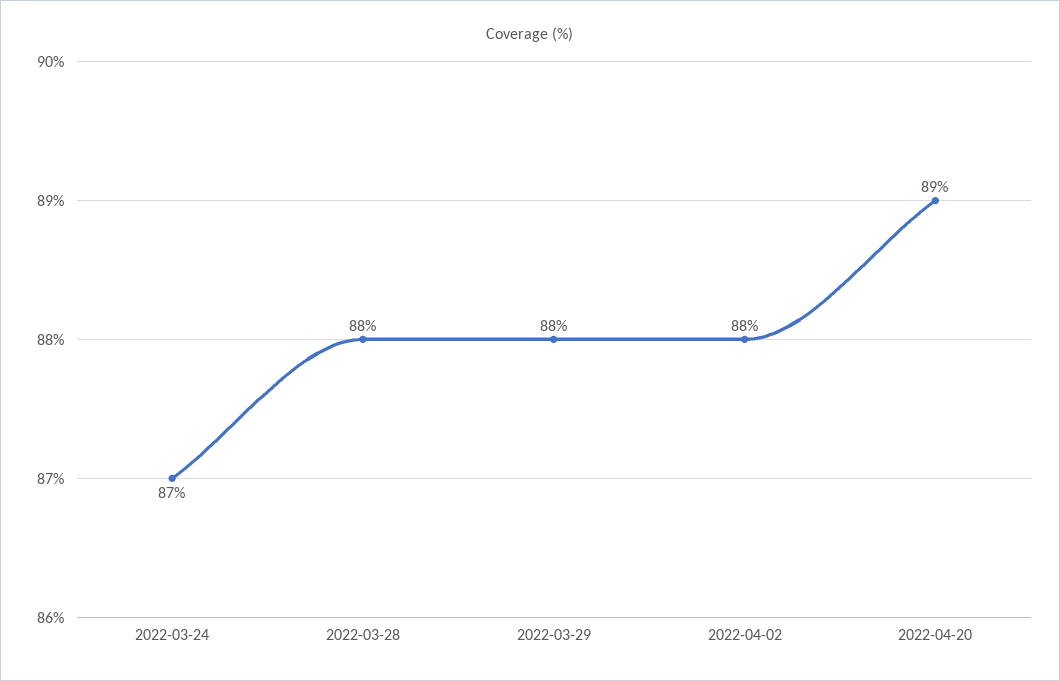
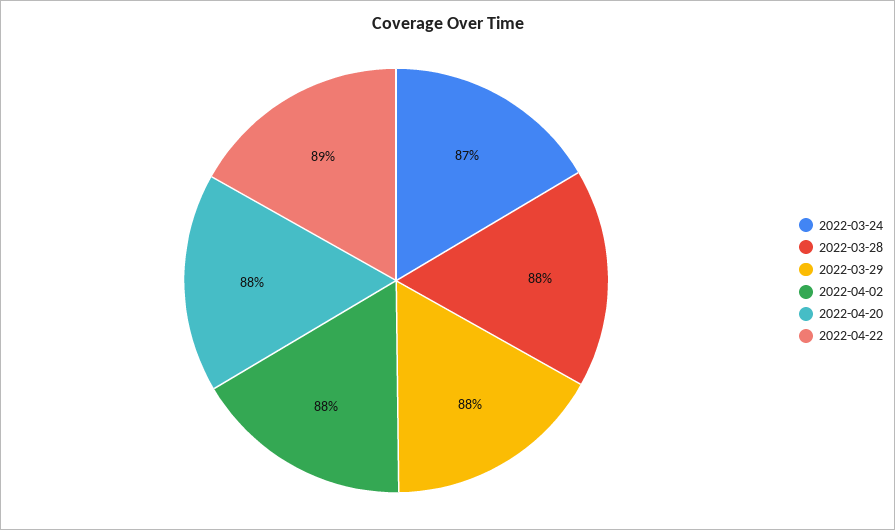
2022-04-20: 89 -> 88
2022-04-22: none -> 89

